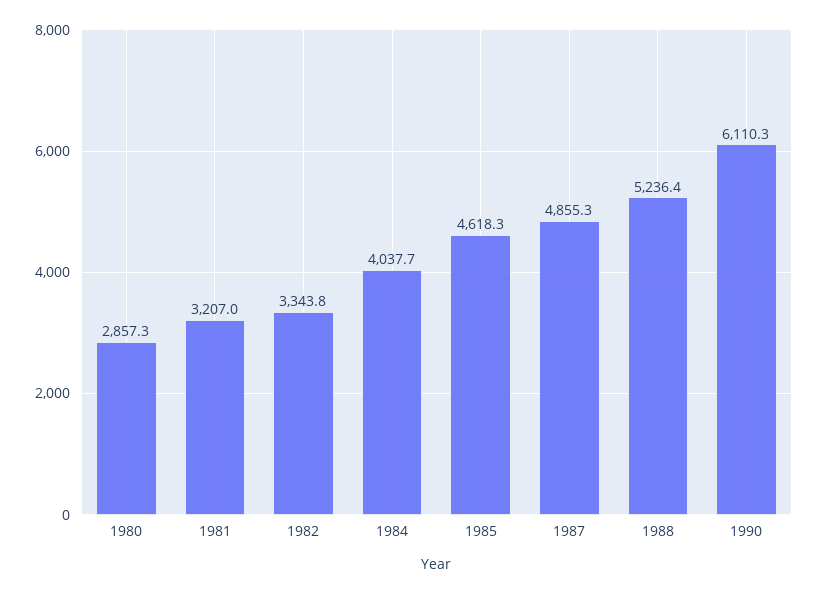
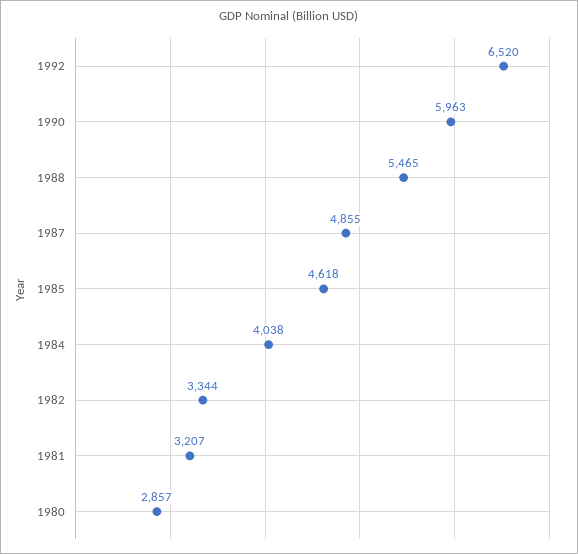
1988: 5236.4 -> 5465
1990: 6110.3 -> 5963
1992: none -> 6520

